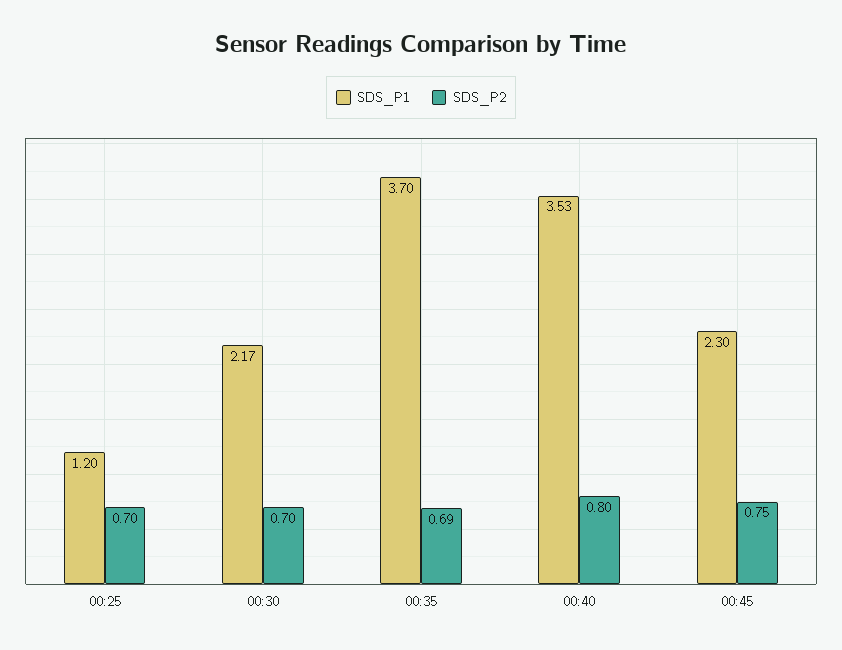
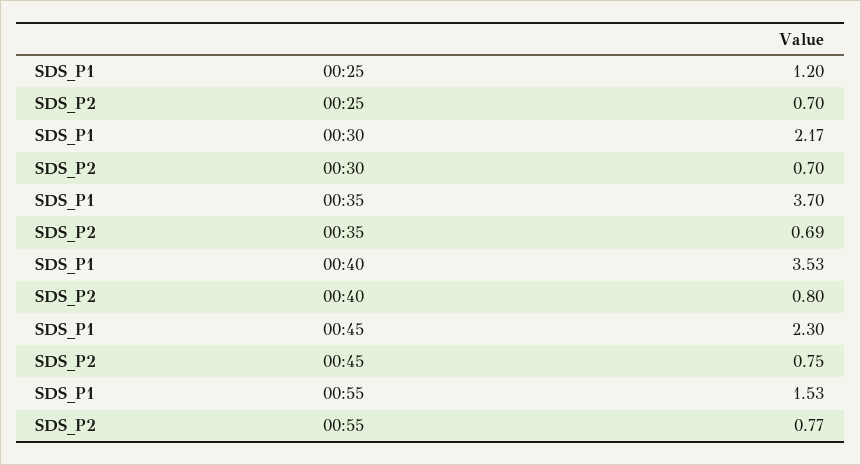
SDS_P1, 00:55: none -> 1.53
SDS_P2, 00:55: none -> 0.77

